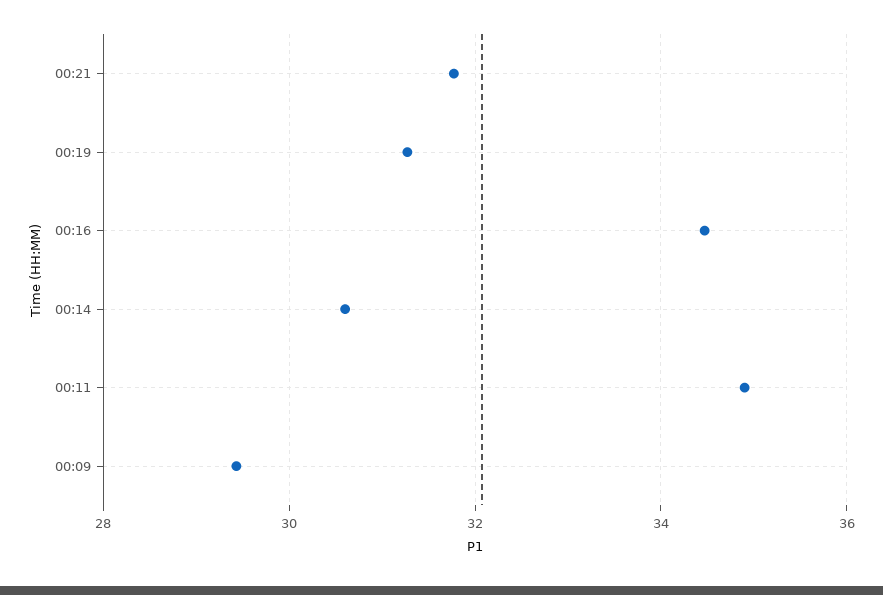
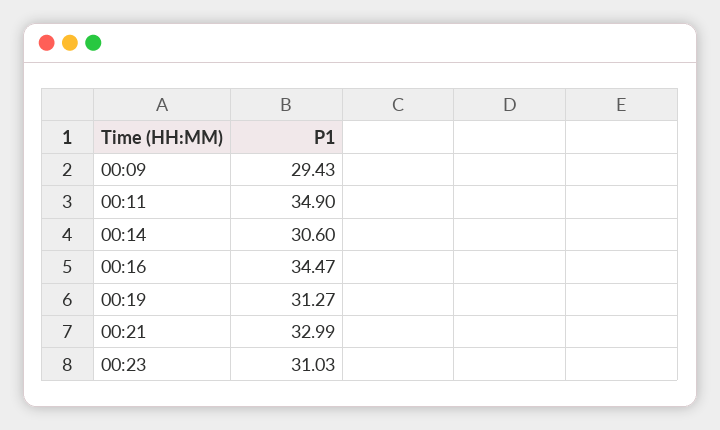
00:21: 31.8 -> 32.99
00:23: none -> 31.03

